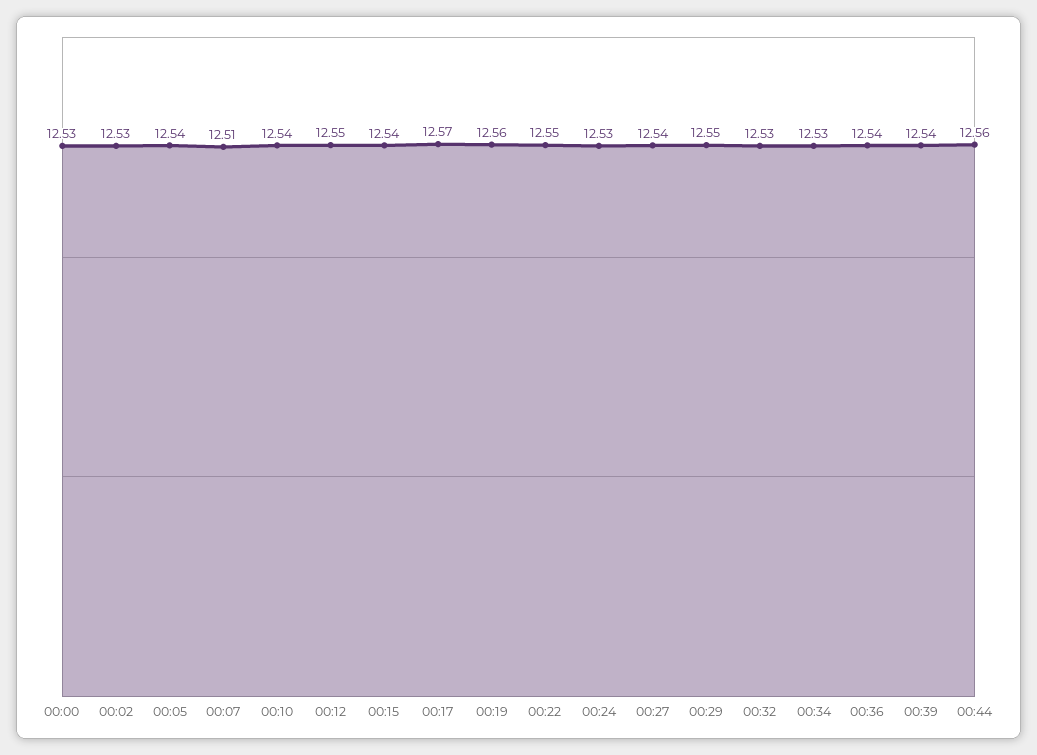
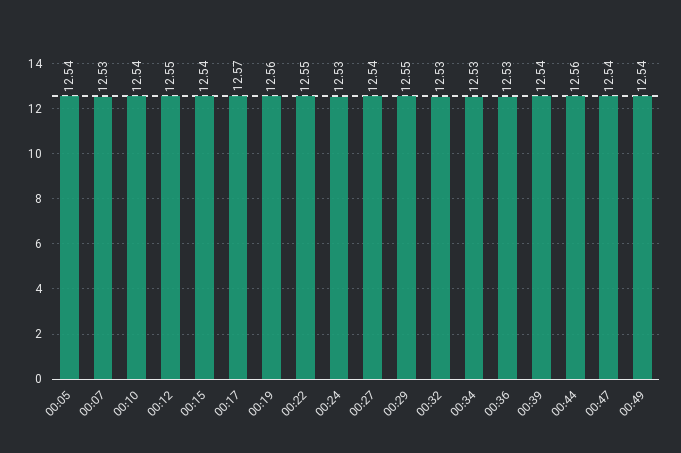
00:00: 12.53 -> none
00:02: 12.53 -> none
00:07: 12.51 -> 12.53
00:36: 12.54 -> 12.53
00:47: none -> 12.54
00:49: none -> 12.54

